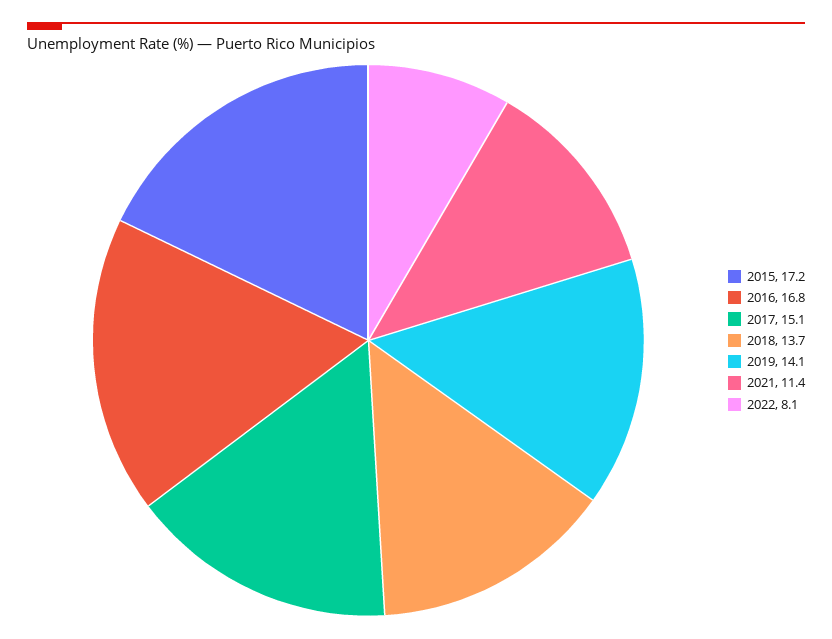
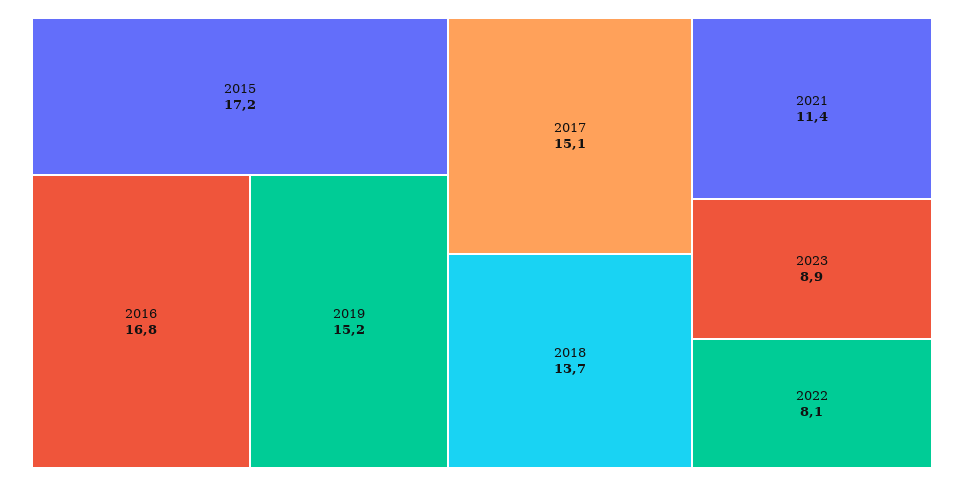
2019: 14.1 -> 15.2
2023: none -> 8.9

